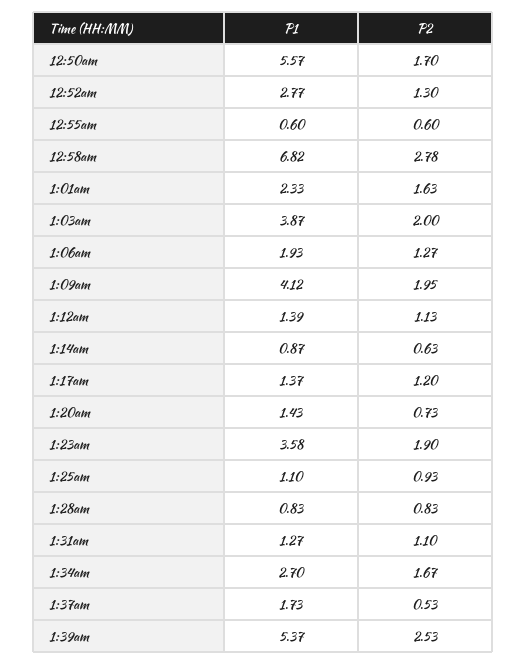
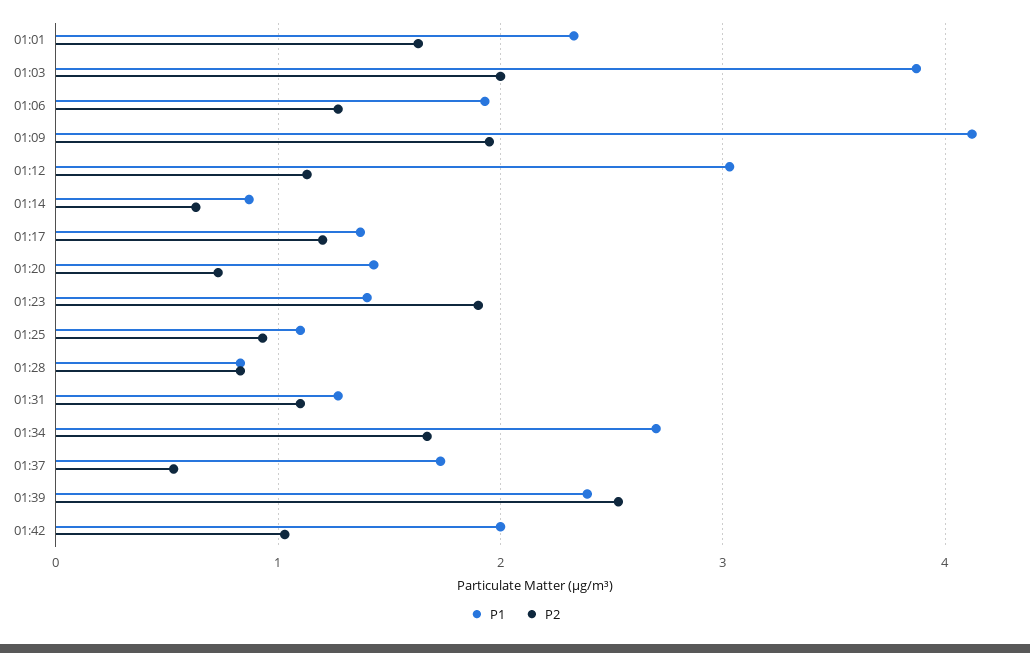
P1, 12:50am: 5.57 -> none
P2, 12:50am: 1.7 -> none
P1, 12:52am: 2.77 -> none
P2, 12:52am: 1.3 -> none
P1, 12:55am: 0.6 -> none
P2, 12:55am: 0.6 -> none
P1, 12:58am: 6.82 -> none
P2, 12:58am: 2.78 -> none
P1, 1:12am: 1.39 -> 3
P1, 1:23am: 3.58 -> 1.4
P1, 1:39am: 5.37 -> 2.4
P1, 01:42: none -> 2
P2, 01:42: none -> 1

